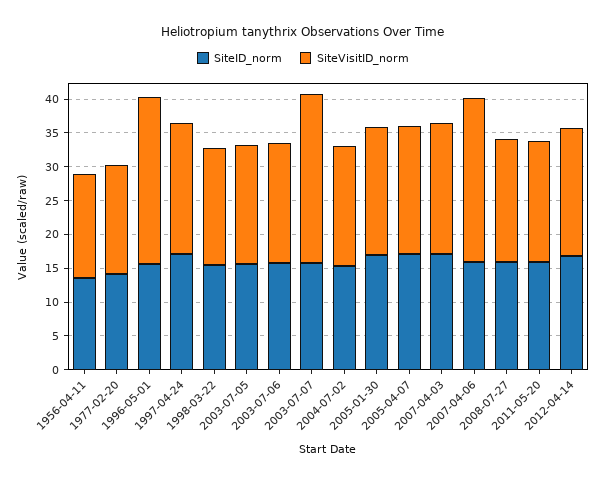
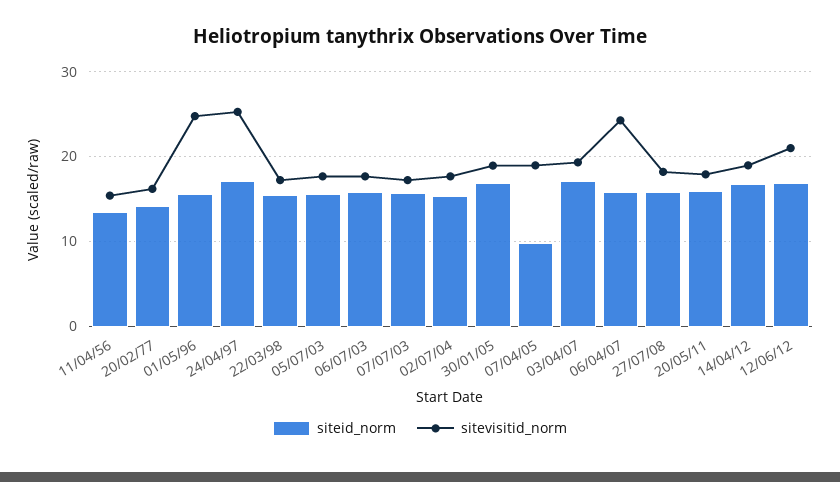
SiteVisitID_norm, 1997-04-24: 20 -> 25
SiteVisitID_norm, 2003-07-07: 25 -> 17
SiteID_norm, 2005-04-07: 17.5 -> 10
SiteID_norm, 12/06/12: none -> 17
SiteVisitID_norm, 12/06/12: none -> 21

